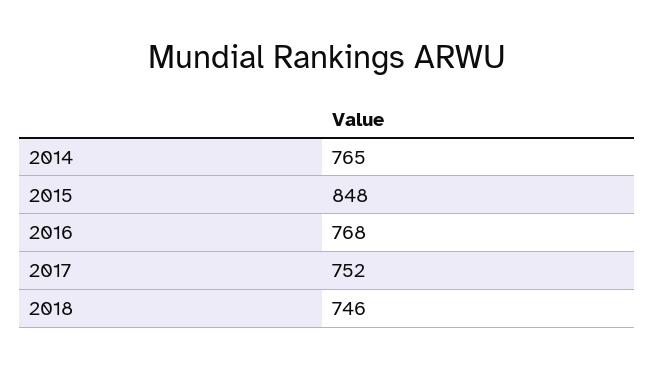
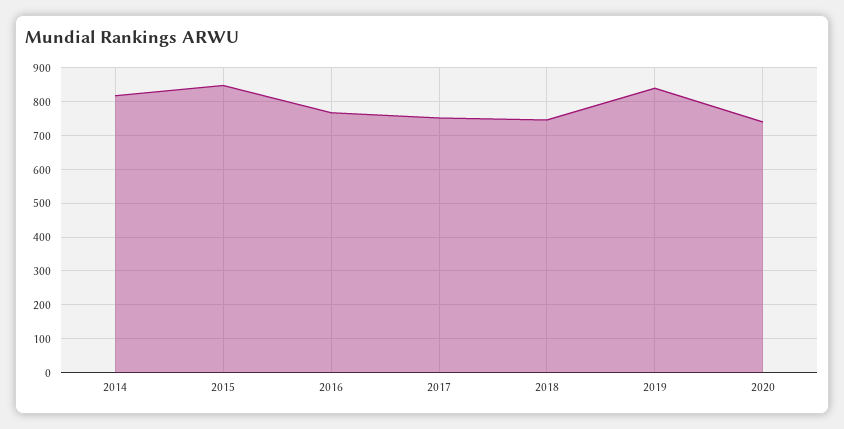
2014: 765 -> 820
2019: none -> 840
2020: none -> 740

